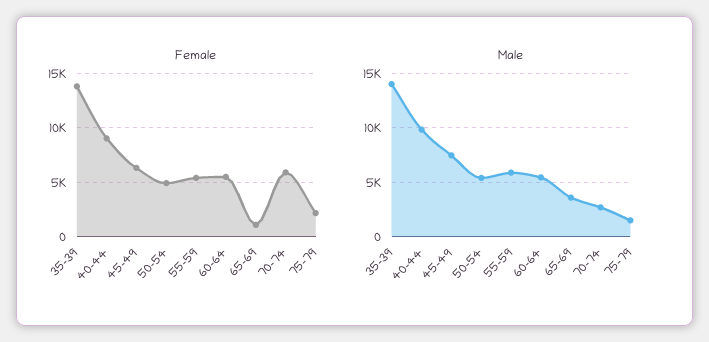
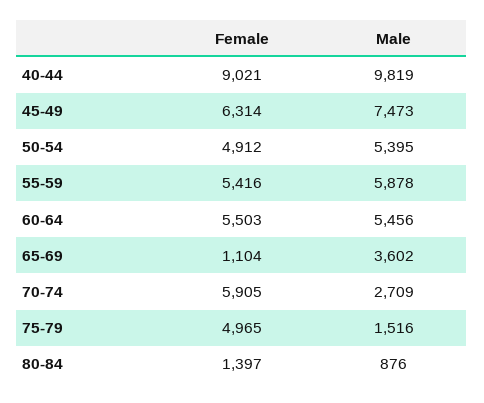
Female, 35-39: 14000 -> none
Female, 75-79: 2000 -> 4965
Male, 35-39: 14000 -> none
Female, 80-84: none -> 1397
Male, 80-84: none -> 876

